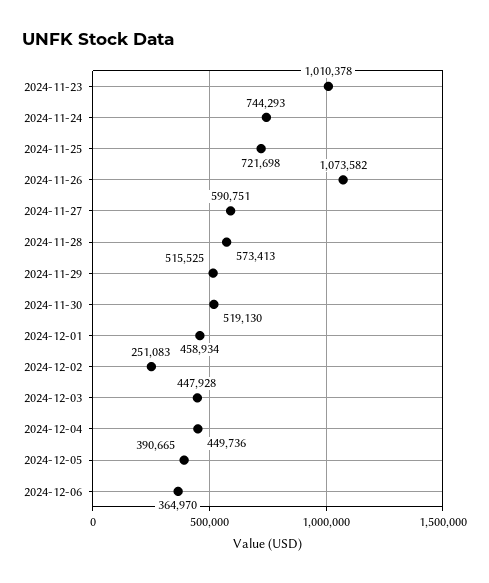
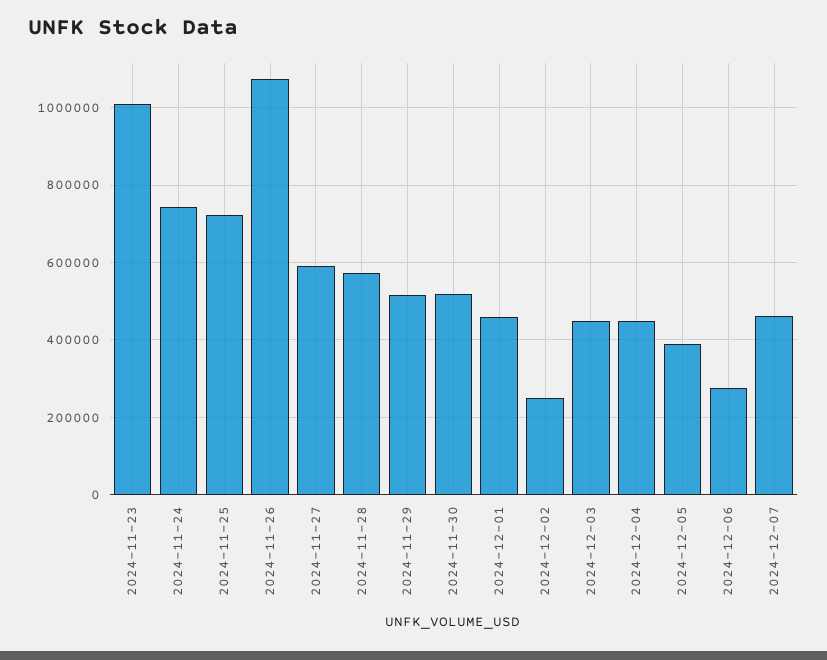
2024-12-06: 364970 -> 280000
2024-12-07: none -> 460000

